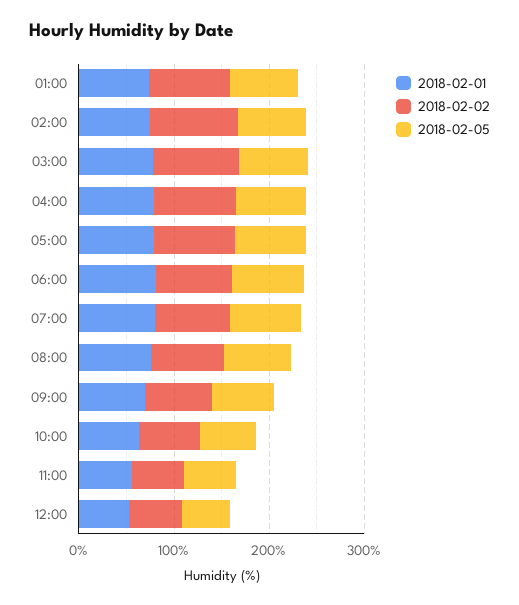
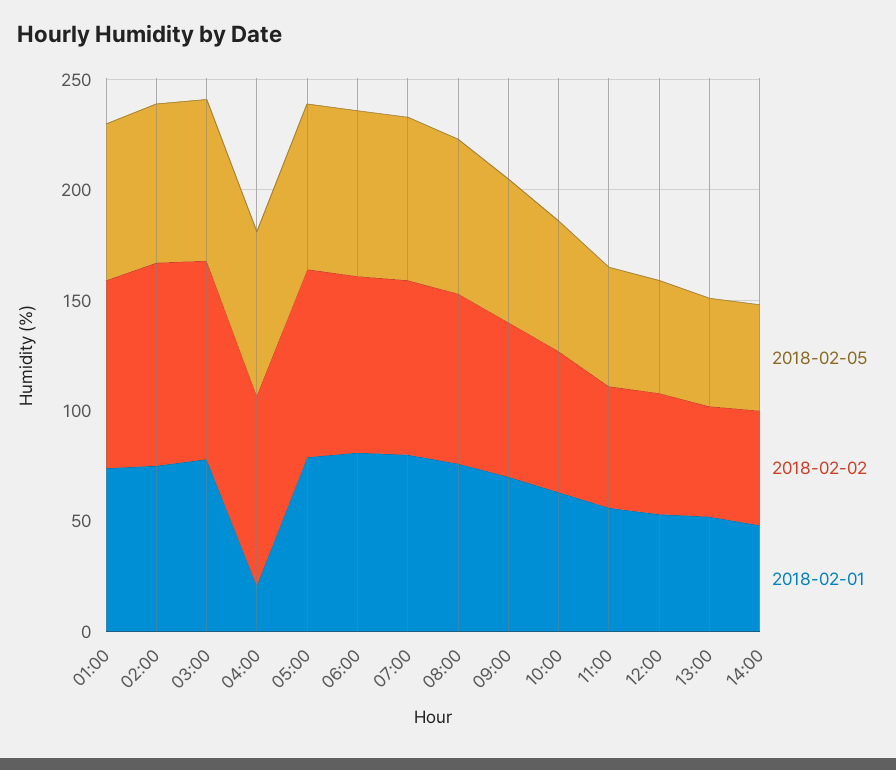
2018-02-01, 04:00: 80 -> 20
2018-02-05, 13:00: none -> 50
2018-02-02, 13:00: none -> 50
2018-02-01, 13:00: none -> 50
2018-02-05, 14:00: none -> 50
2018-02-02, 14:00: none -> 50
2018-02-01, 14:00: none -> 50

